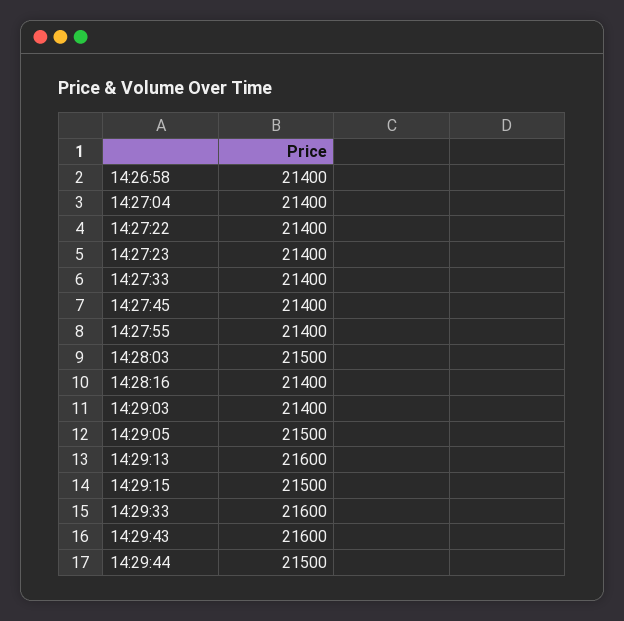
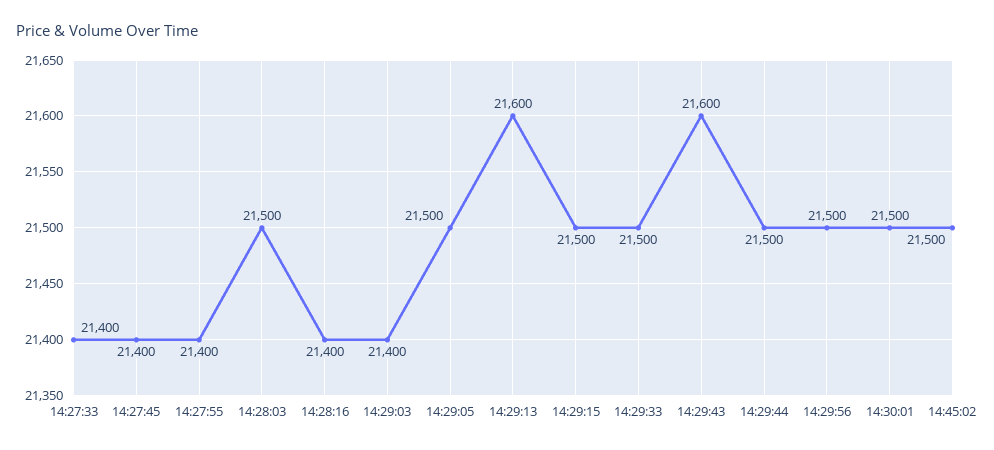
14:26:58: 21400 -> none
14:27:04: 21400 -> none
14:27:22: 21400 -> none
14:27:23: 21400 -> none
14:29:33: 21600 -> 21500
14:29:56: none -> 21500
14:30:01: none -> 21500
14:45:02: none -> 21500

